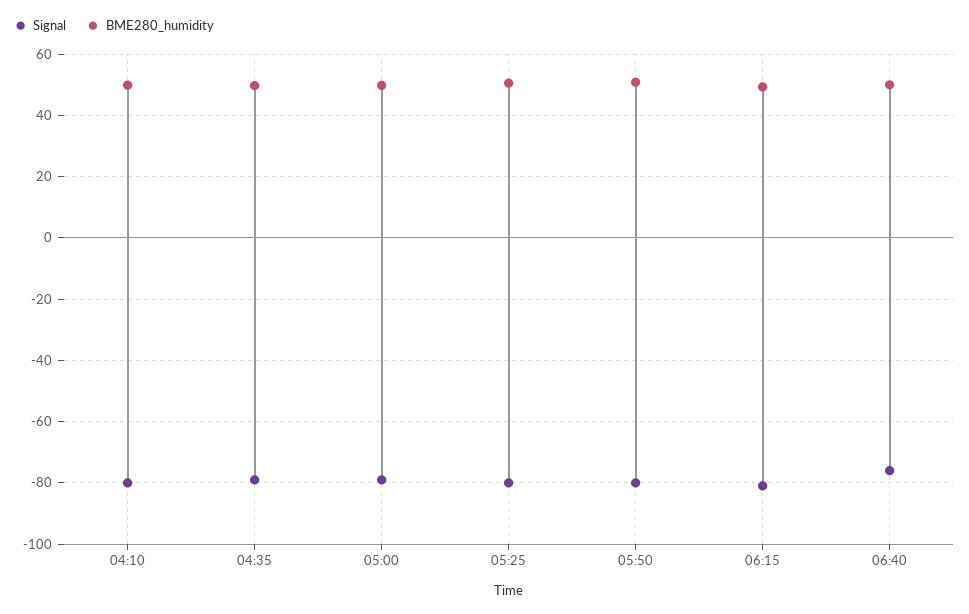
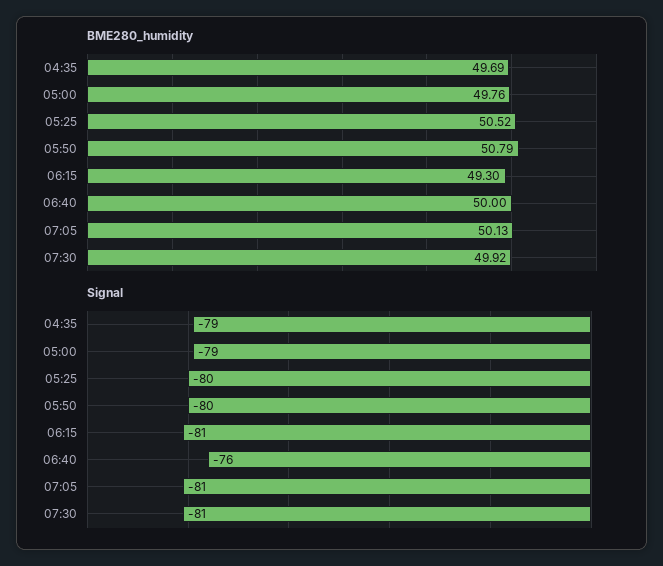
Signal, 04:10: -80 -> none
BME280_humidity, 04:10: 50 -> none
BME280_humidity, 07:05: none -> 50.13
BME280_humidity, 07:30: none -> 49.92
Signal, 07:05: none -> -81
Signal, 07:30: none -> -81

